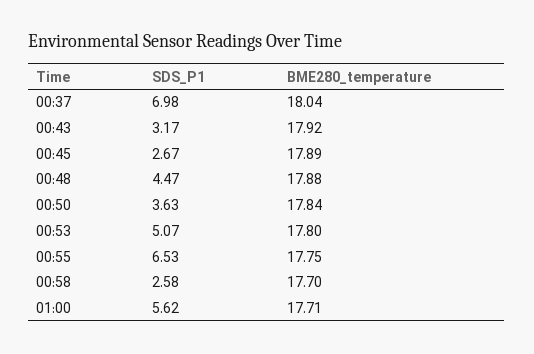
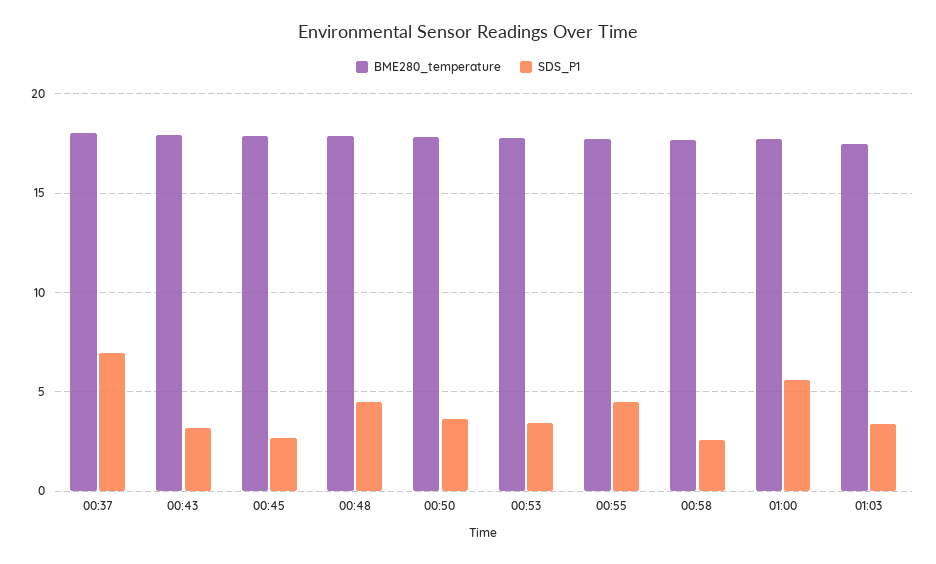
SDS_P1, 00:53: 5.07 -> 3.5
SDS_P1, 00:55: 6.53 -> 4.5
BME280_temperature, 01:03: none -> 17.5
SDS_P1, 01:03: none -> 3.5

